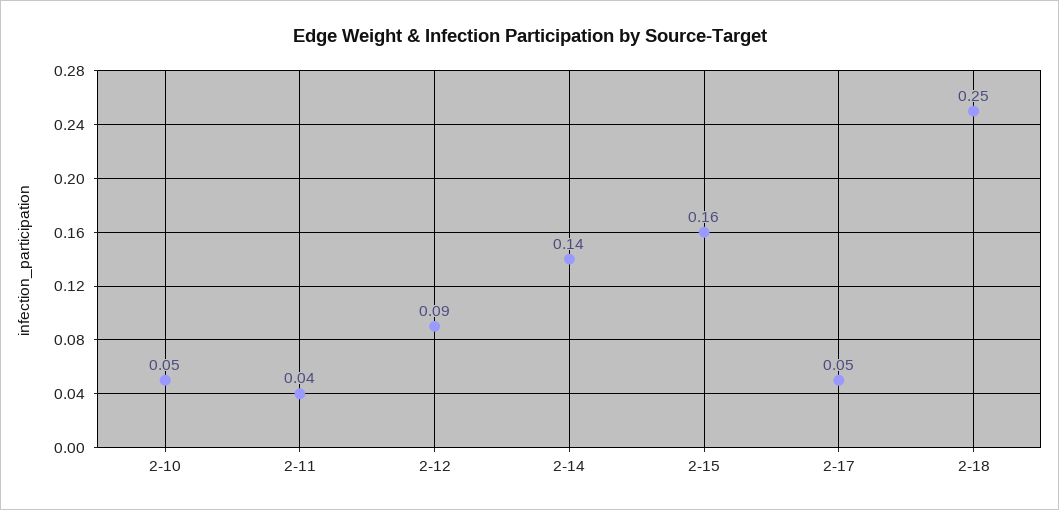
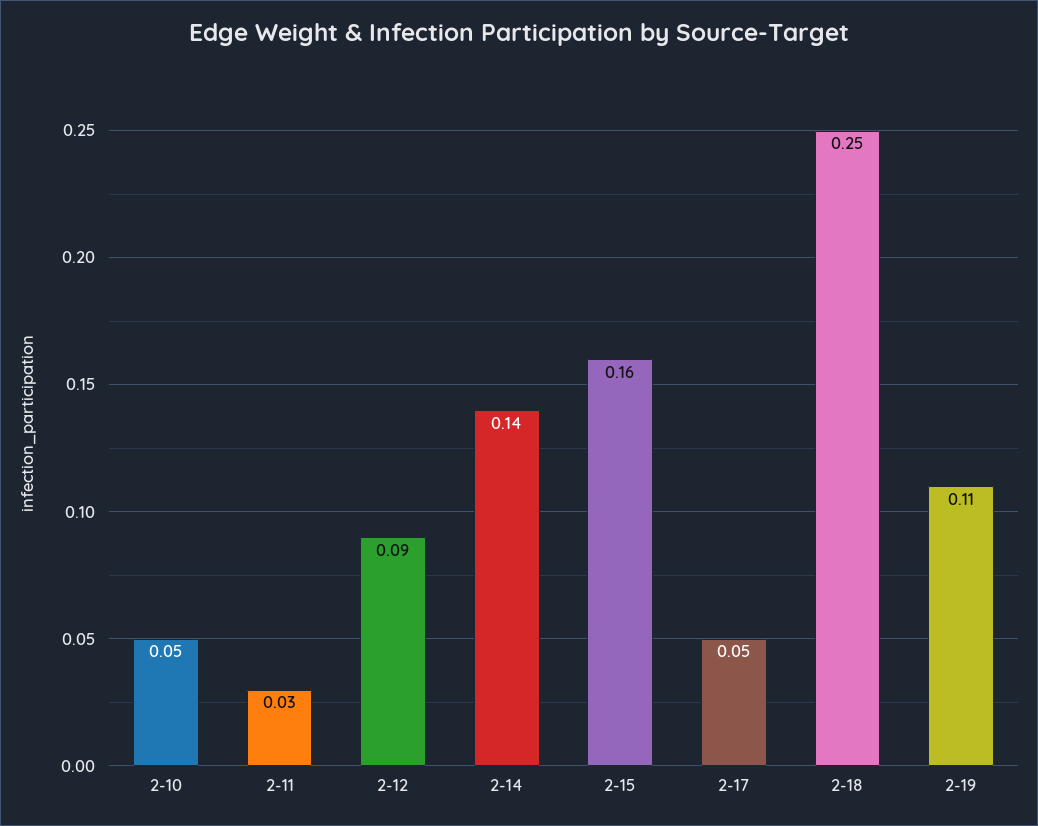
2-11: 0.04 -> 0.03
2-19: none -> 0.11

